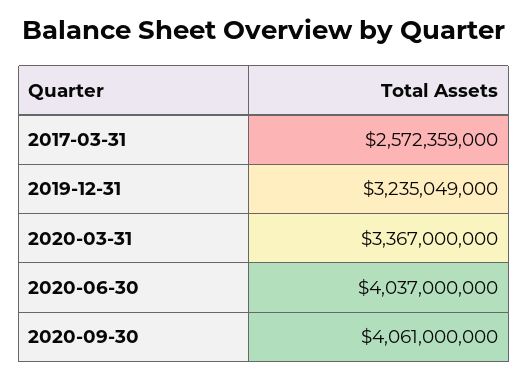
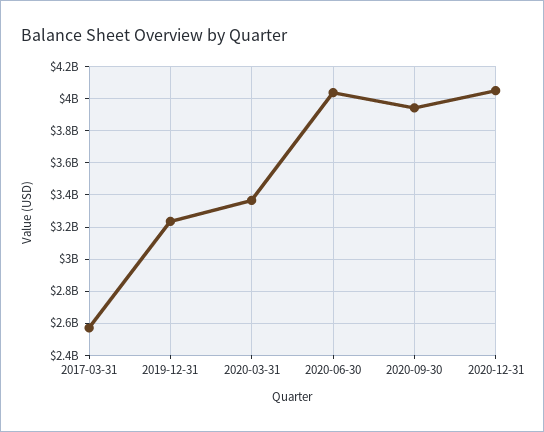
2020-09-30: 4061000000 -> 3950000000
2020-12-31: none -> 4050000000

